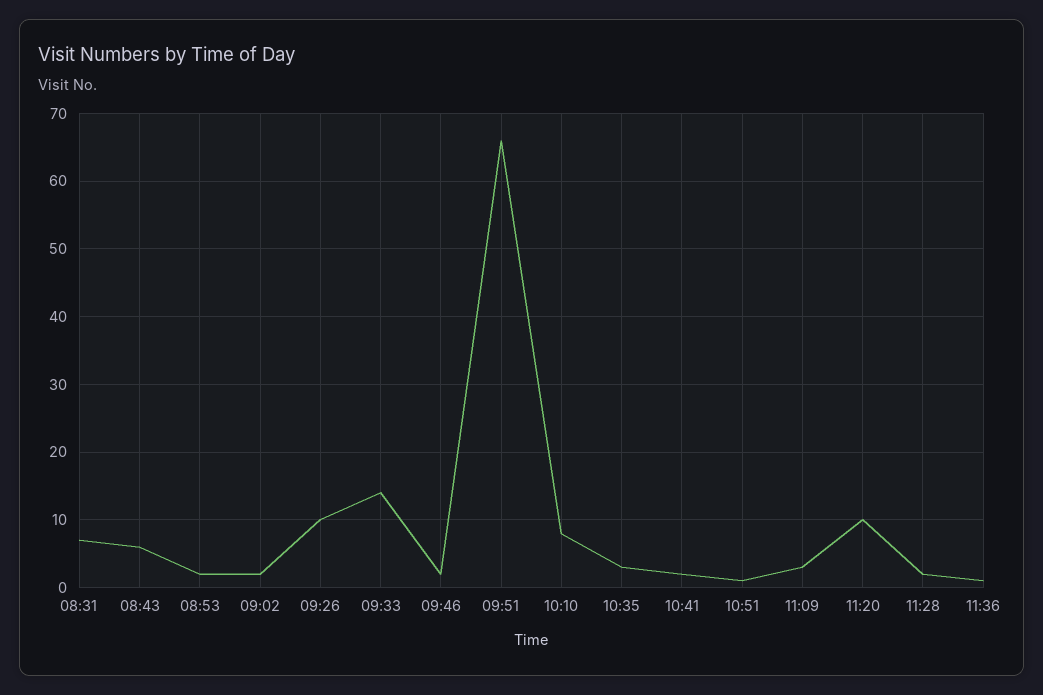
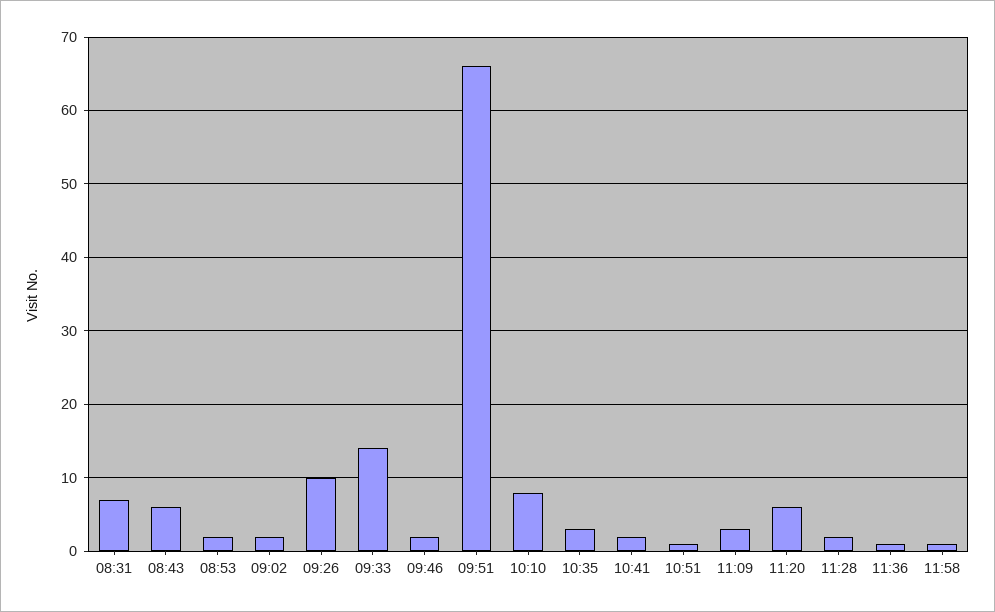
11:20: 10 -> 6
11:58: none -> 1

